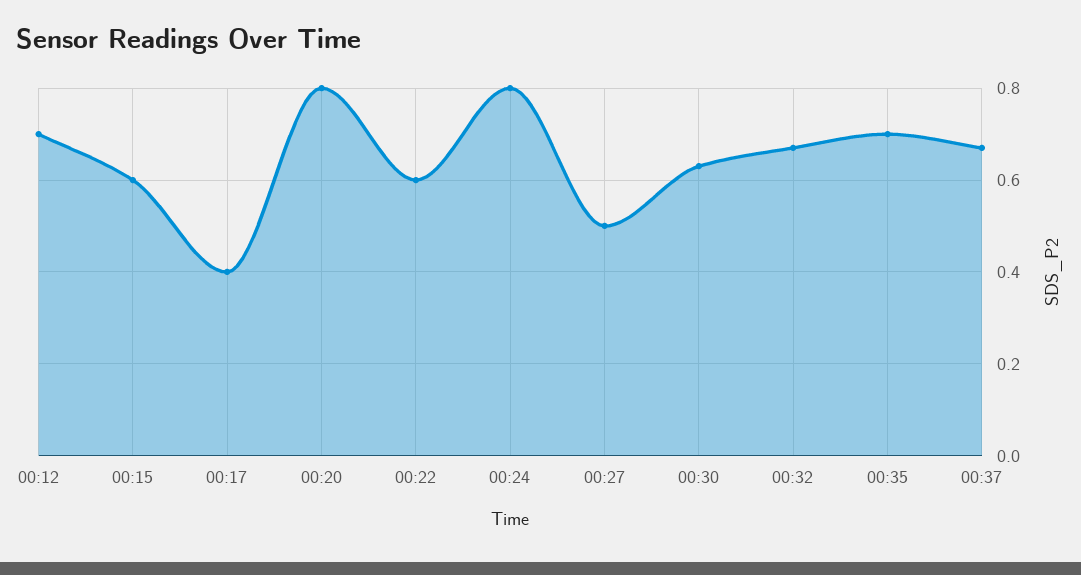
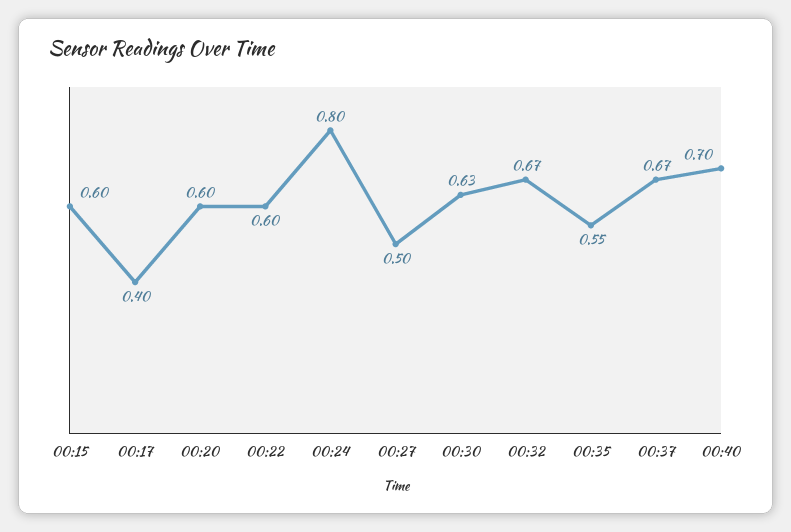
00:12: 0.7 -> none
00:20: 0.8 -> 0.6
00:35: 0.7 -> 0.55
00:40: none -> 0.7

